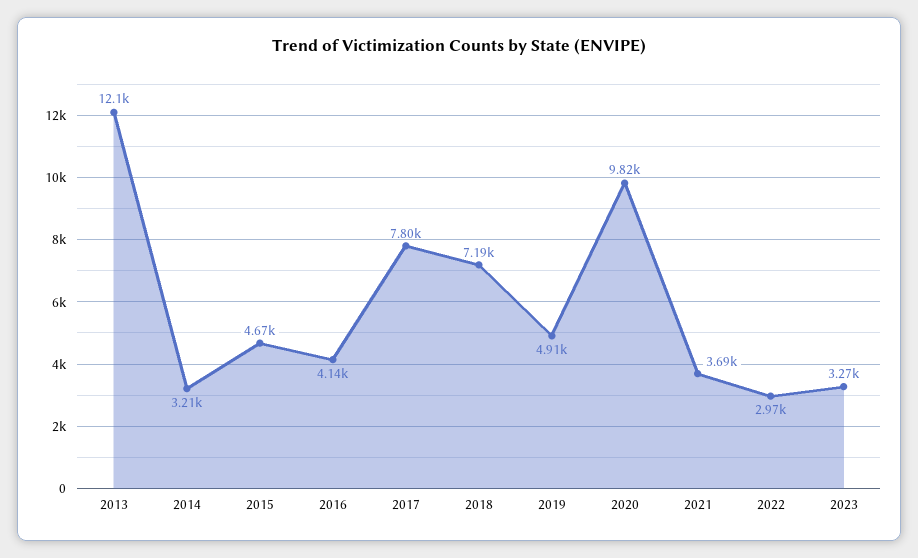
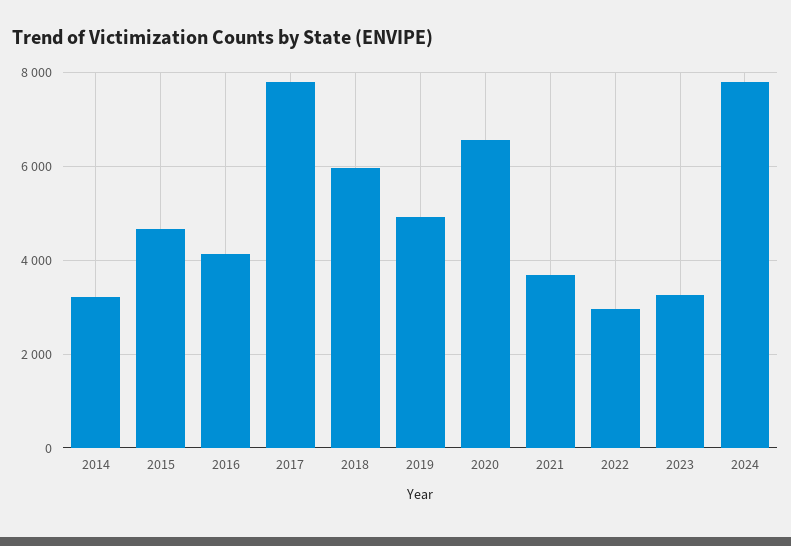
2013: 12100 -> none
2018: 7190 -> 6000
2020: 9820 -> 6600
2024: none -> 7800

